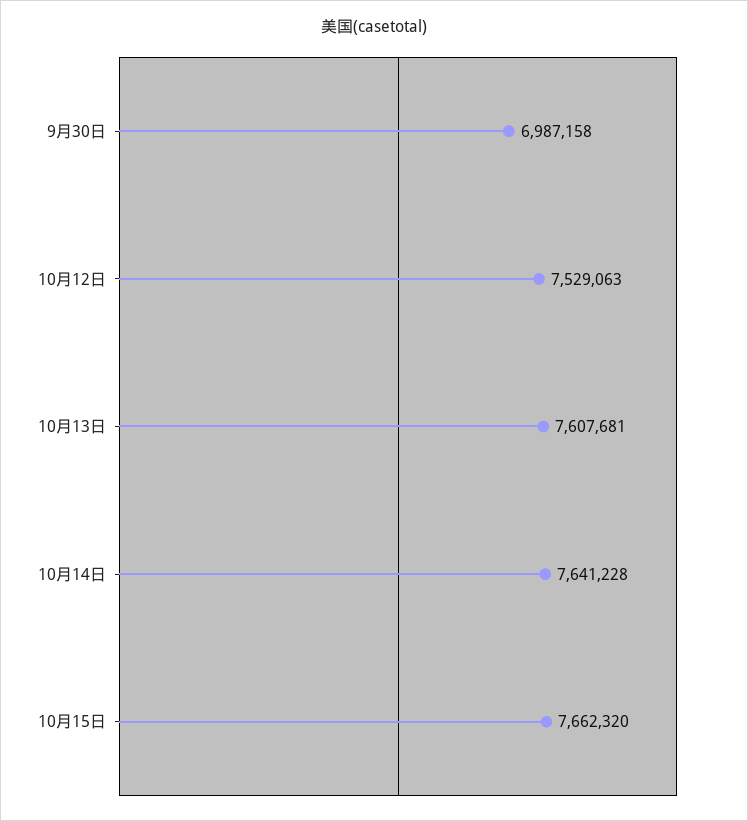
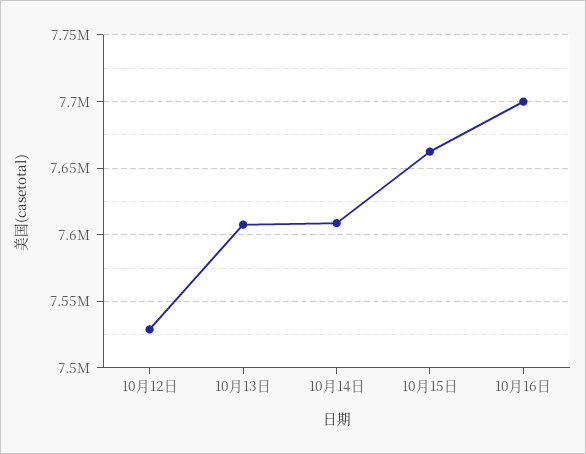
9月30日: 6987158 -> none
10月14日: 7641228 -> 7610000
10月16日: none -> 7700000

